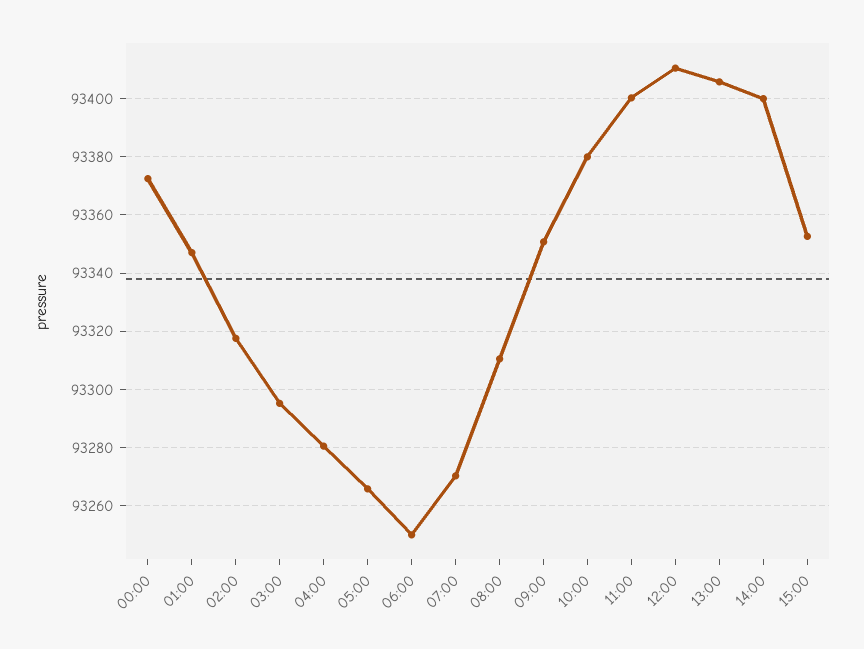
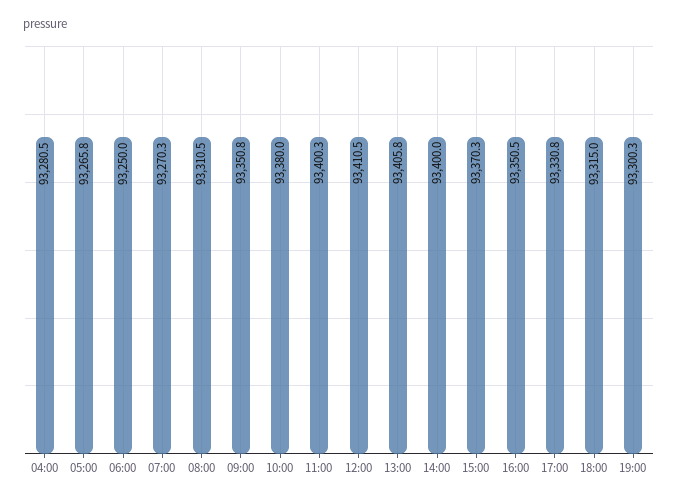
00:00: 93372.5 -> none
01:00: 93347.5 -> none
02:00: 93317.5 -> none
03:00: 93295 -> none
15:00: 93352.5 -> 93370.3
16:00: none -> 93350.5
17:00: none -> 93330.8
18:00: none -> 93315
19:00: none -> 93300.3

